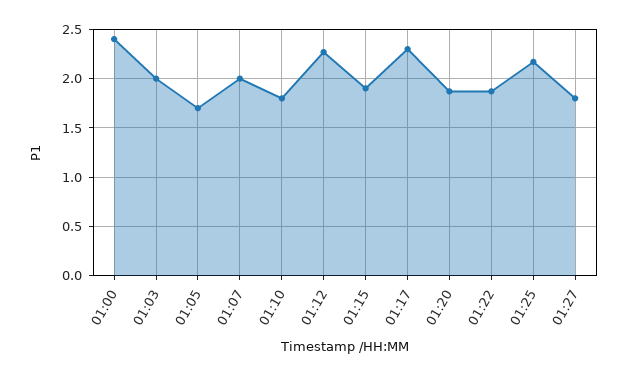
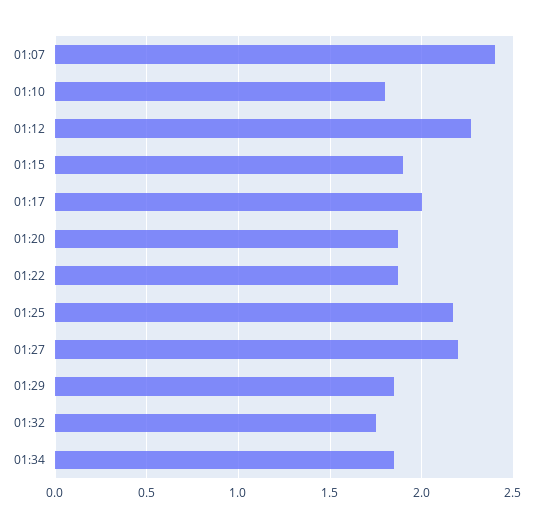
01:00: 2.4 -> none
01:03: 2 -> none
01:05: 1.7 -> none
01:07: 2 -> 2.4
01:17: 2.3 -> 2
01:27: 1.8 -> 2.2
01:29: none -> 1.85
01:32: none -> 1.75
01:34: none -> 1.85

